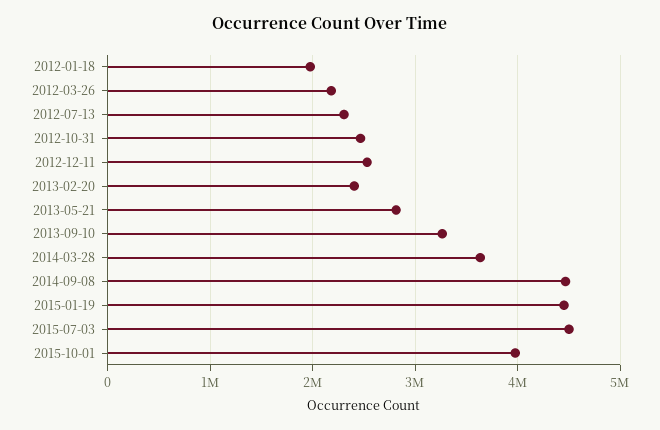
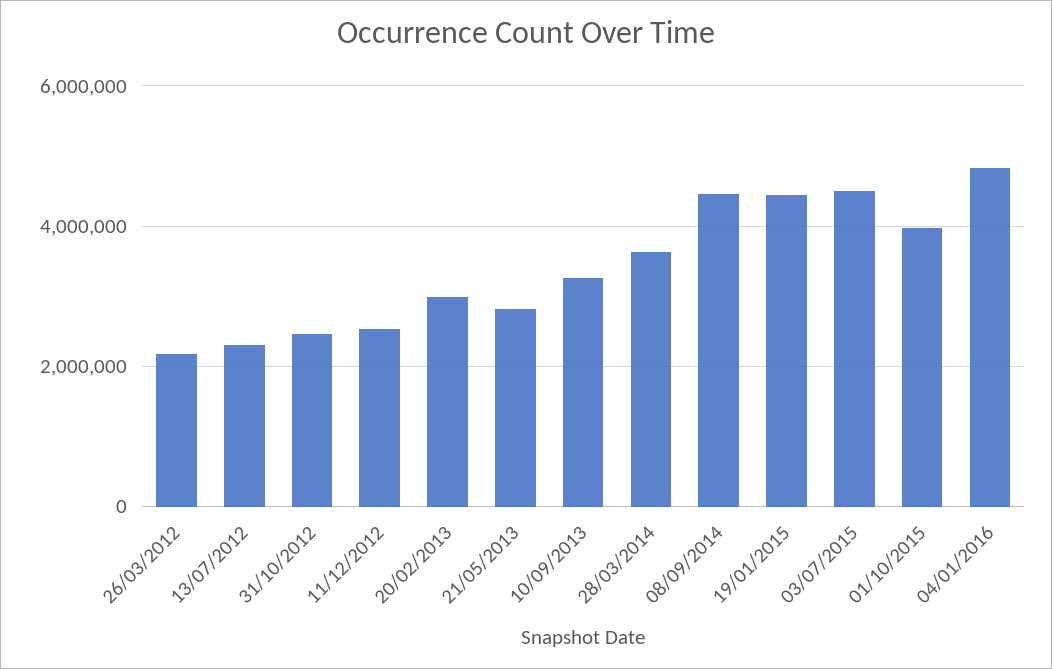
2012-01-18: 2000000 -> none
2013-02-20: 2400000 -> 3000000
04/01/2016: none -> 4800000

